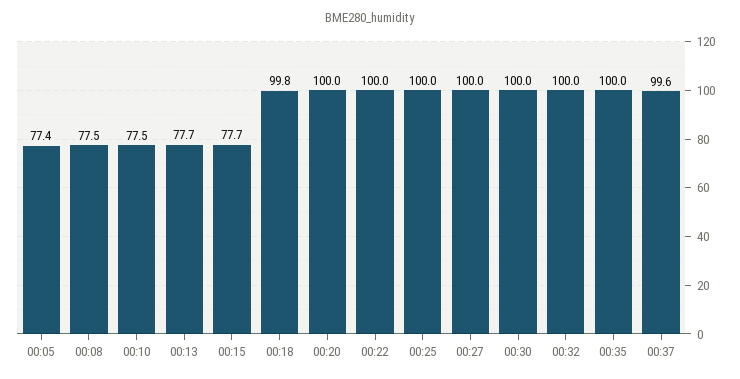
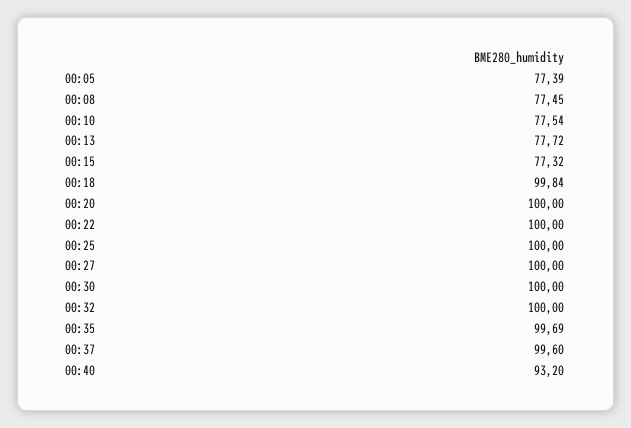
00:15: 77.7 -> 77.32
00:35: 100 -> 99.69
00:40: none -> 93.2

